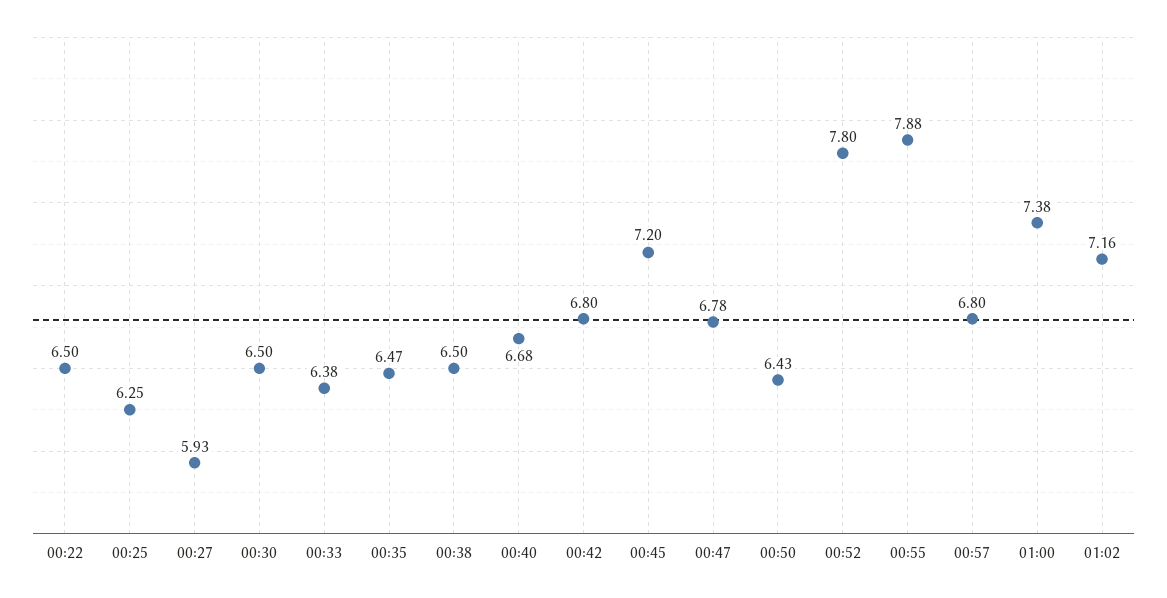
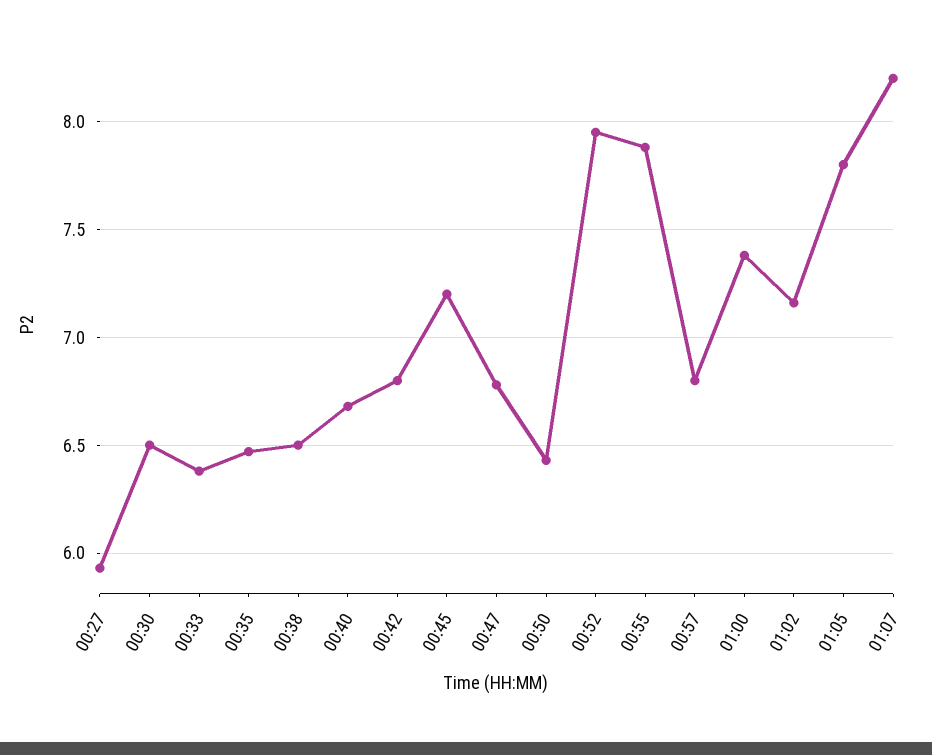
00:22: 6.5 -> none
00:25: 6.25 -> none
00:52: 7.8 -> 7.95
01:05: none -> 7.8
01:07: none -> 8.2

